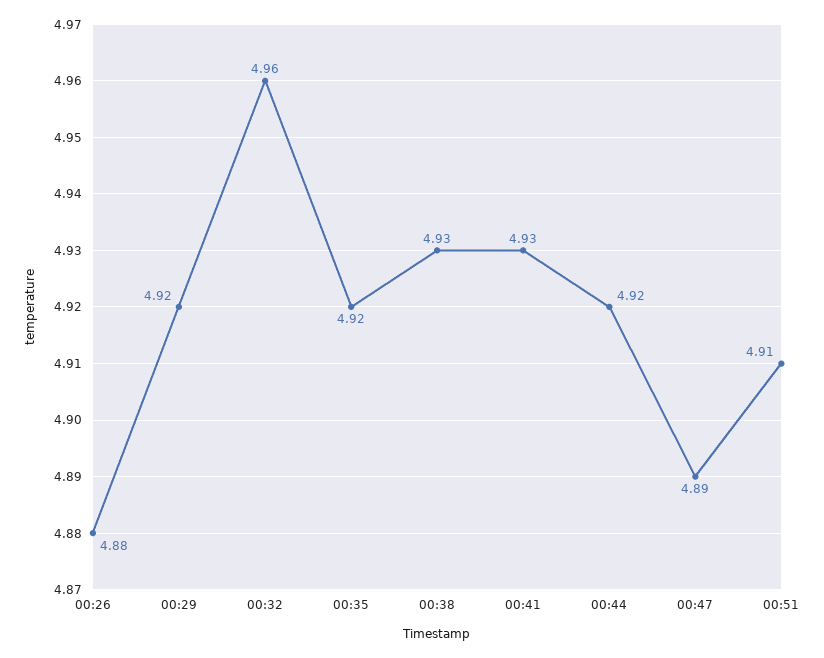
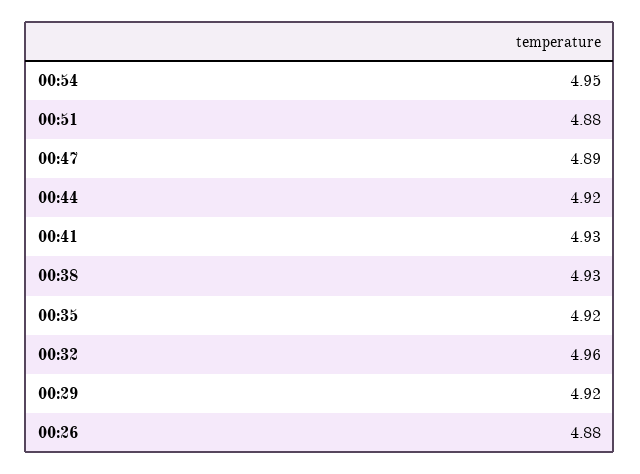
00:51: 4.91 -> 4.88
00:54: none -> 4.95

